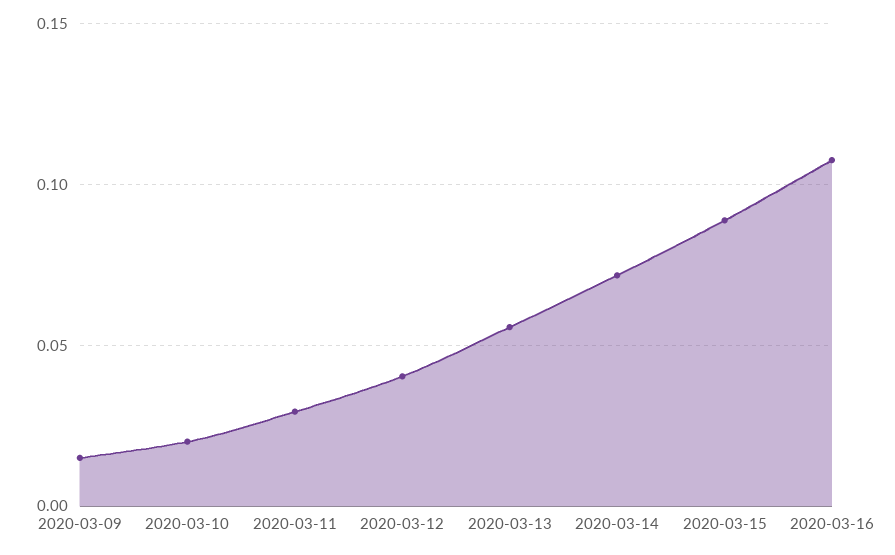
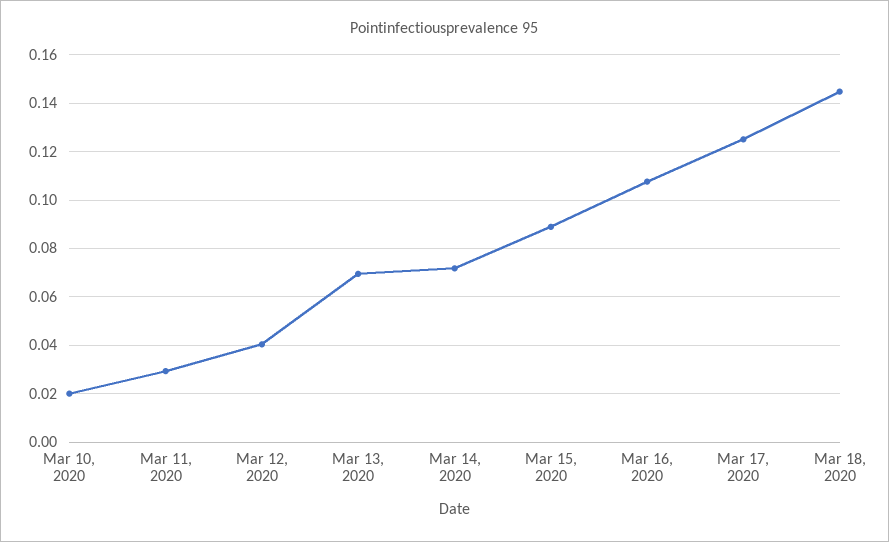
2020-03-09: 0.015 -> none
2020-03-13: 0.055 -> 0.07
Mar 17, 2020: none -> 0.125
Mar 18, 2020: none -> 0.145

